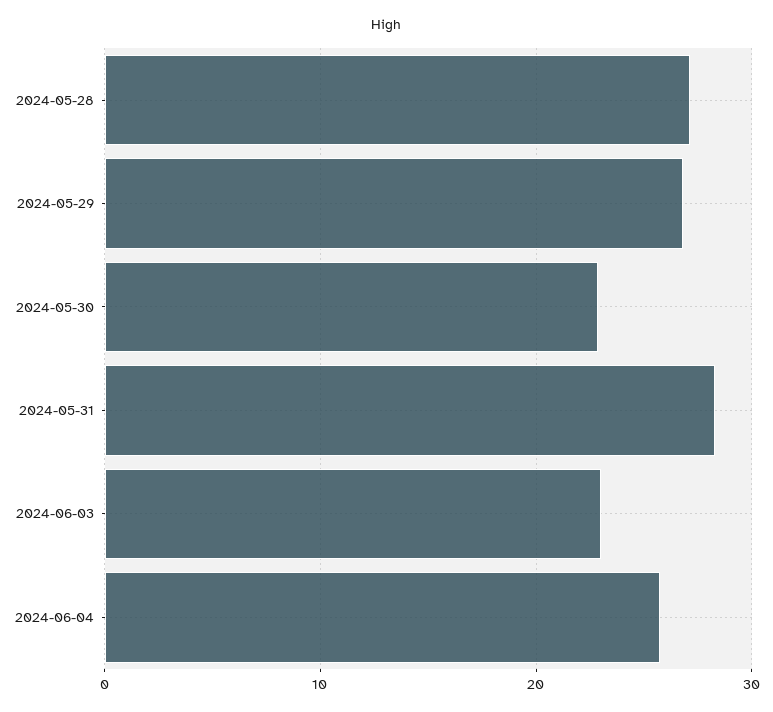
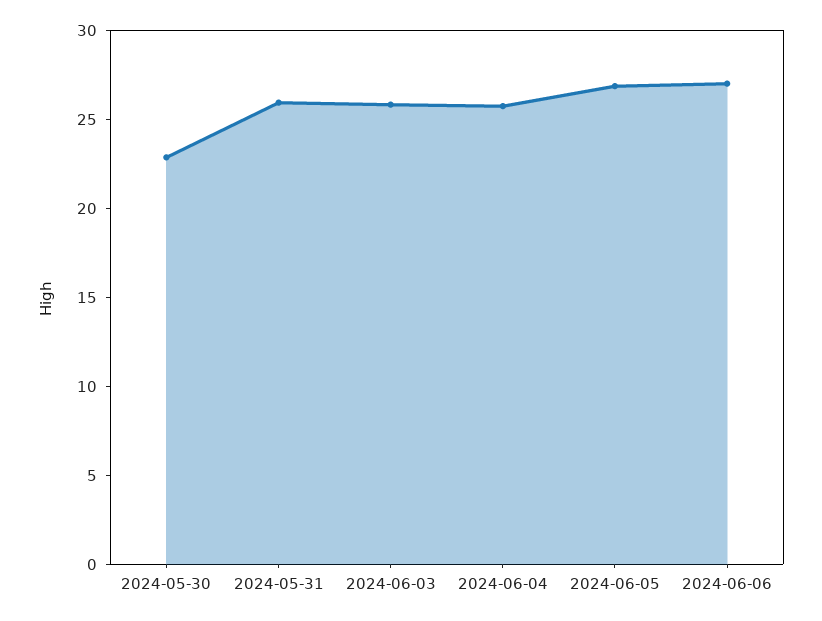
2024-05-28: 27 -> none
2024-05-29: 27 -> none
2024-05-31: 28 -> 26
2024-06-03: 23 -> 26
2024-06-05: none -> 27
2024-06-06: none -> 27

